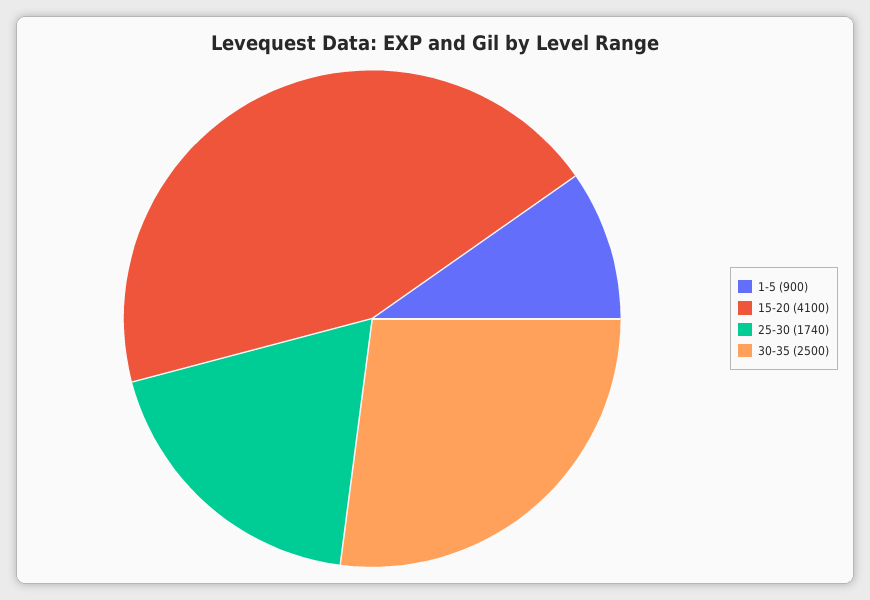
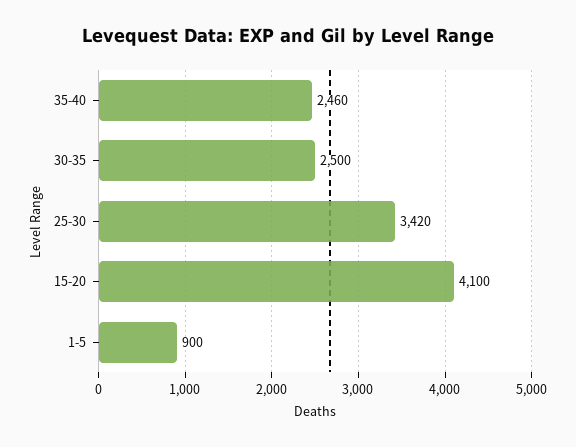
25-30: 1740 -> 3420
35-40: none -> 2460

